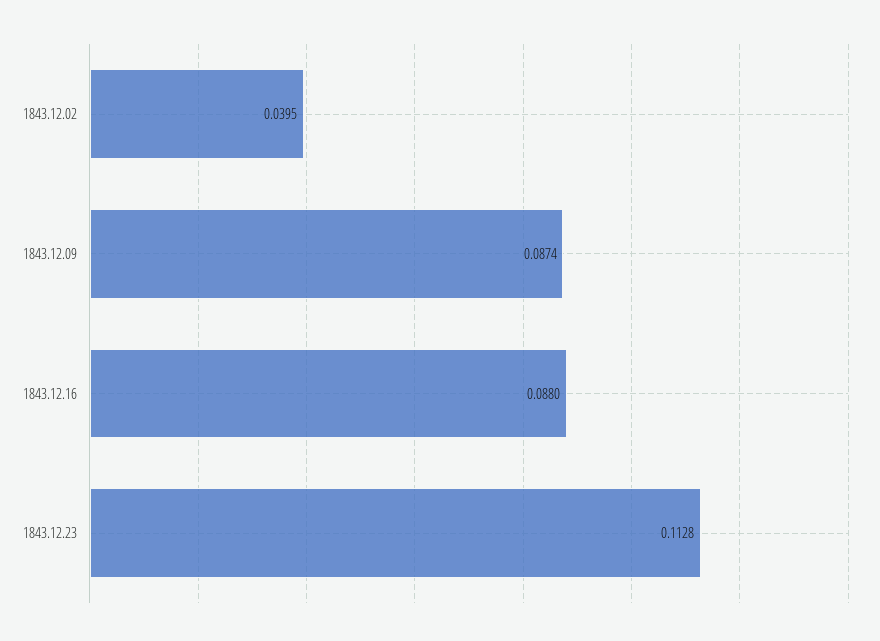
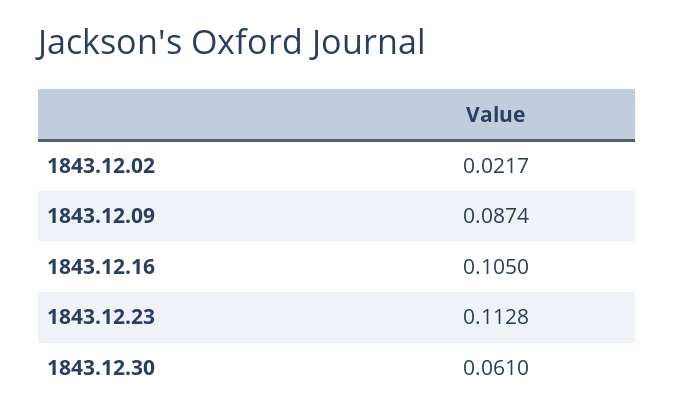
1843.12.02: 0.0395 -> 0.0217
1843.12.16: 0.088 -> 0.105
1843.12.30: none -> 0.061

